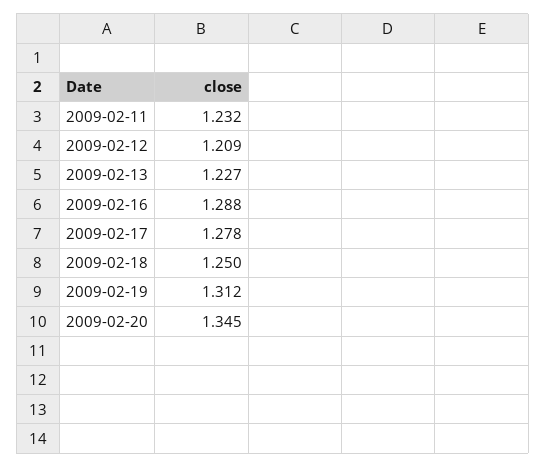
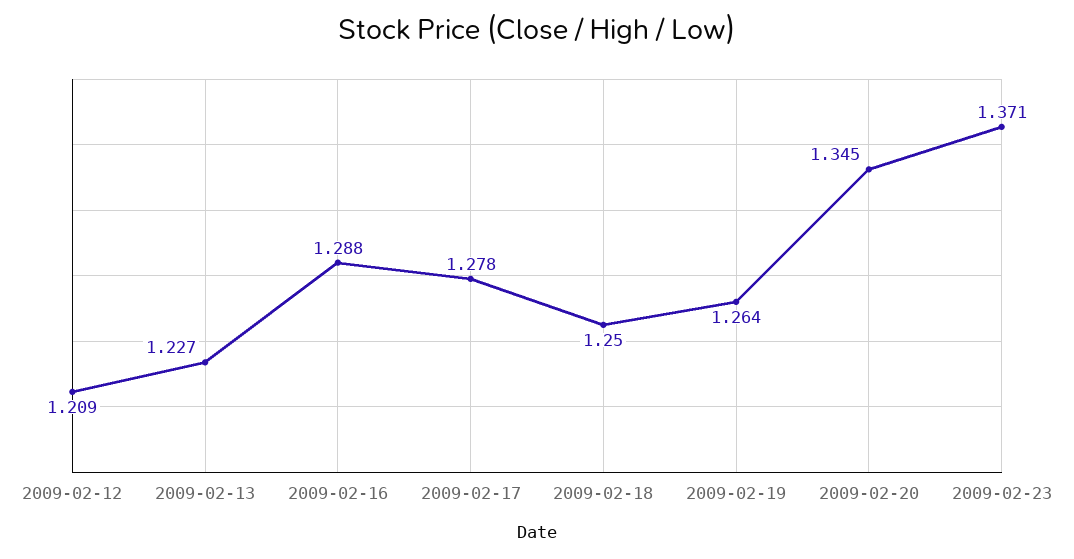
2009-02-11: 1.232 -> none
2009-02-19: 1.312 -> 1.264
2009-02-23: none -> 1.371

